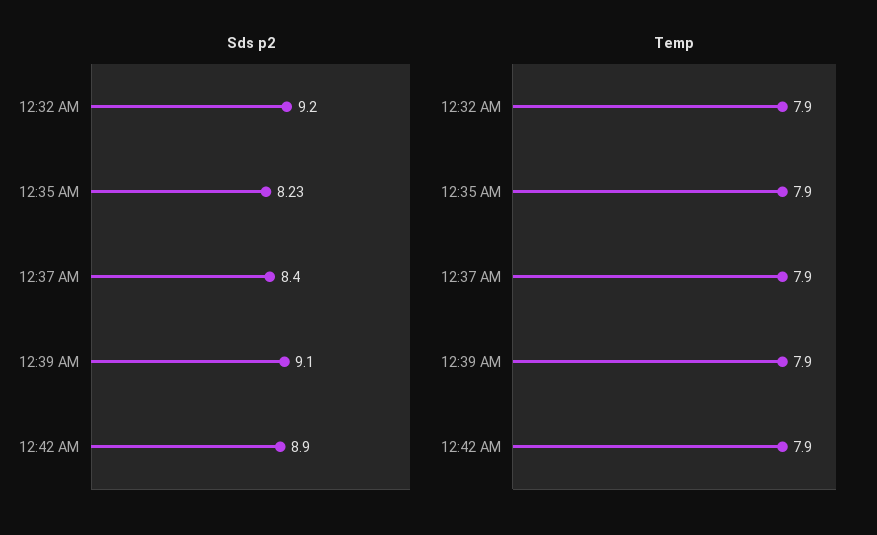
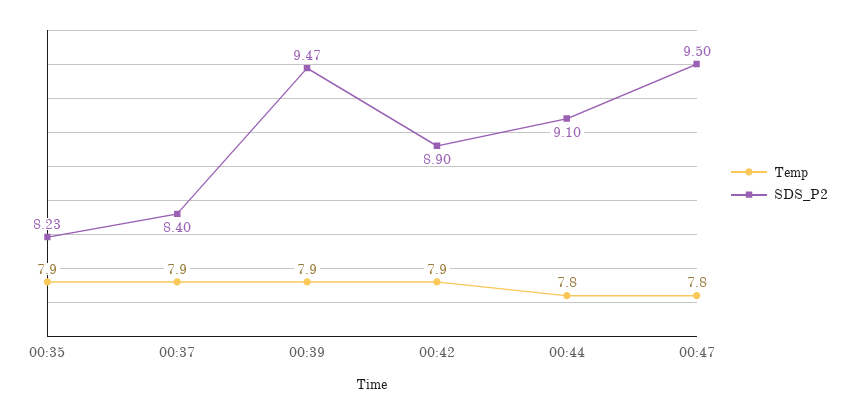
Sds p2, 12:32 AM: 9.2 -> none
Sds p2, 12:39 AM: 9.1 -> 9.47
Temp, 12:32 AM: 7.9 -> none
Temp, 00:44: none -> 7.8
Sds p2, 00:44: none -> 9.1
Temp, 00:47: none -> 7.8
Sds p2, 00:47: none -> 9.5

